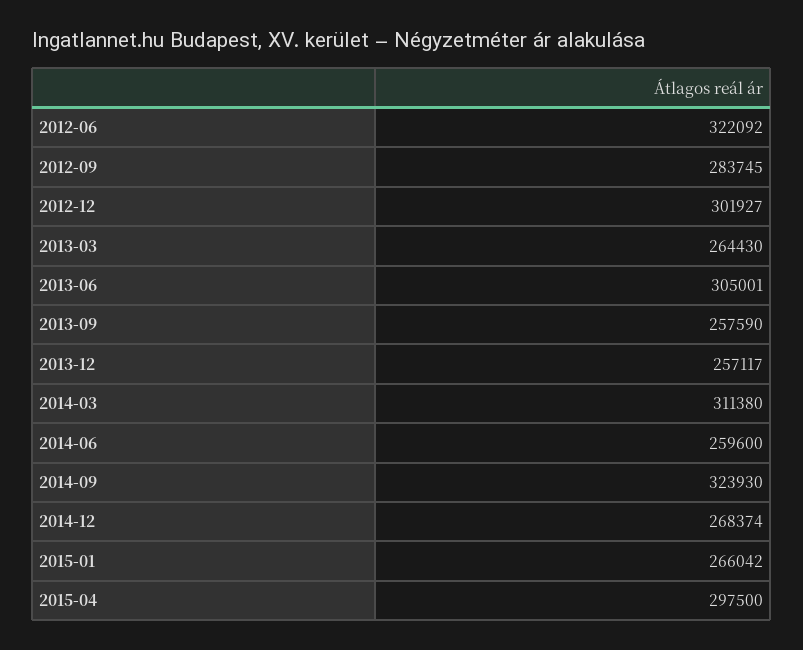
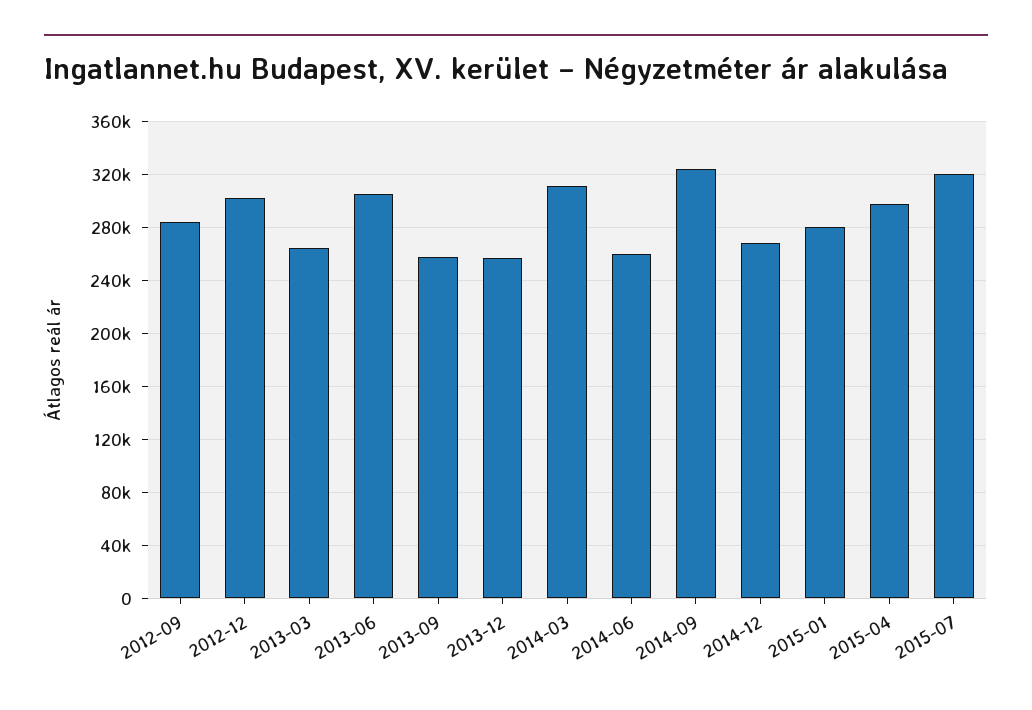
2012-06: 322092 -> none
2015-01: 266042 -> 280000
2015-07: none -> 320000

